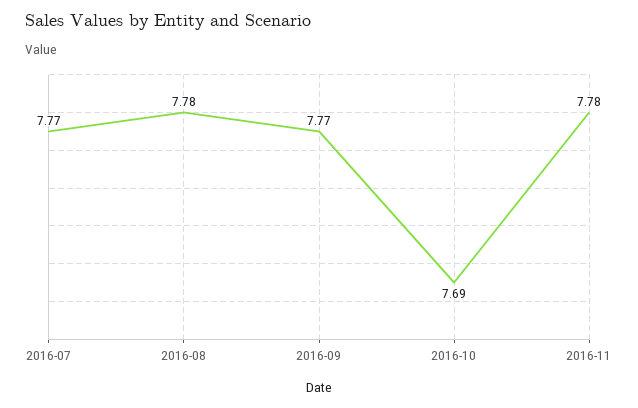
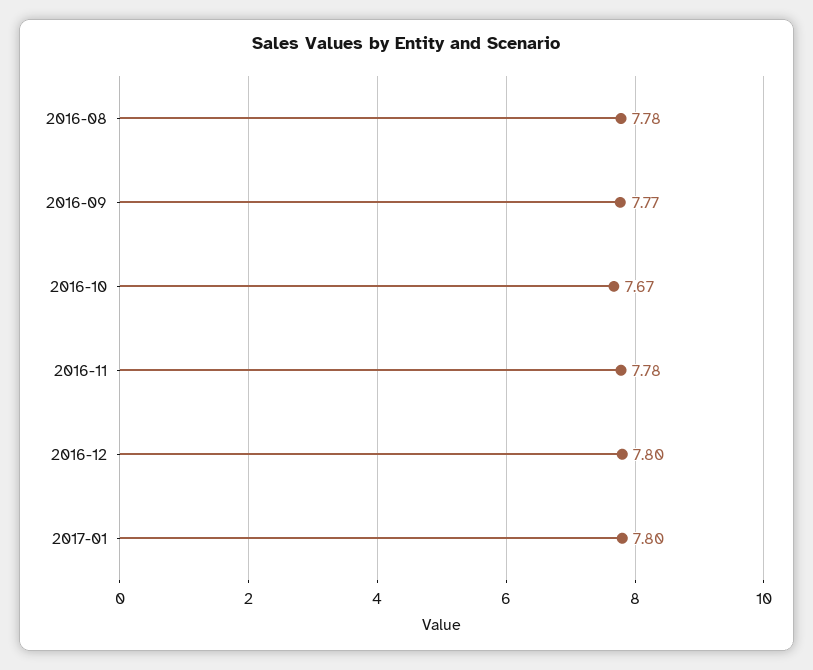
2016-07: 7.77 -> none
2016-10: 7.69 -> 7.67
2016-12: none -> 7.8
2017-01: none -> 7.8

